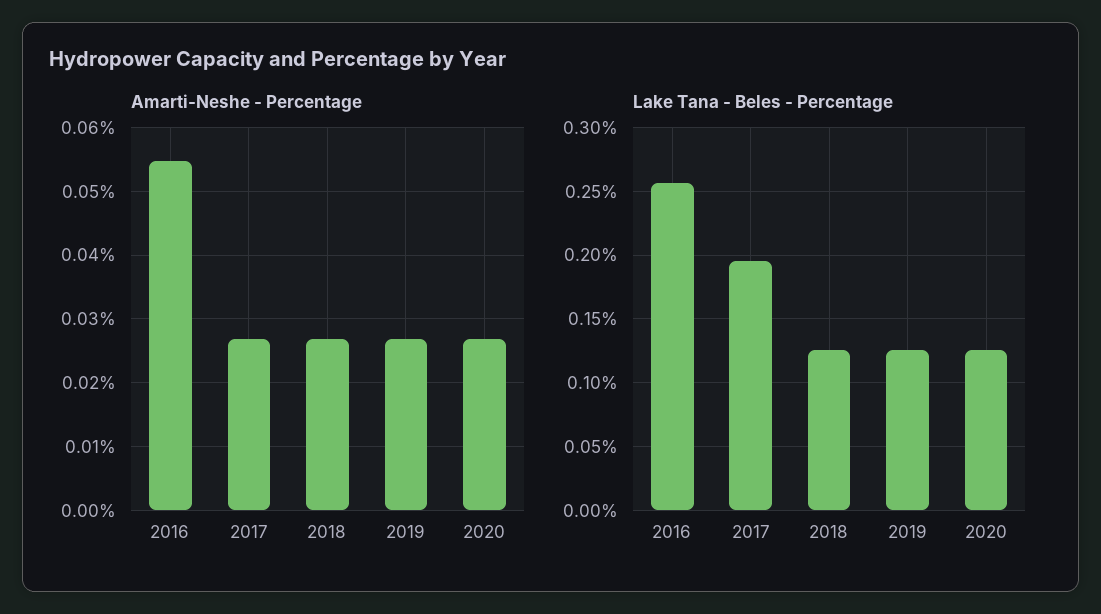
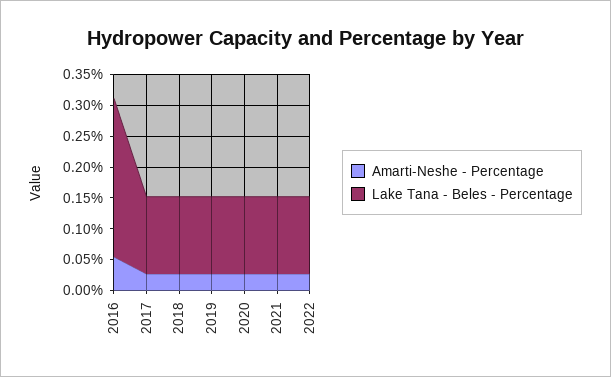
Lake Tana - Beles - Percentage, 2017: 0.195 -> 0.125
Amarti-Neshe - Percentage, 2021: none -> 0.025
Lake Tana - Beles - Percentage, 2021: none -> 0.125
Amarti-Neshe - Percentage, 2022: none -> 0.025
Lake Tana - Beles - Percentage, 2022: none -> 0.125

